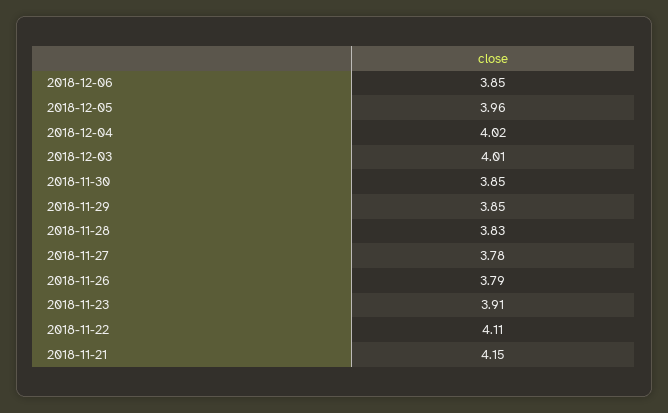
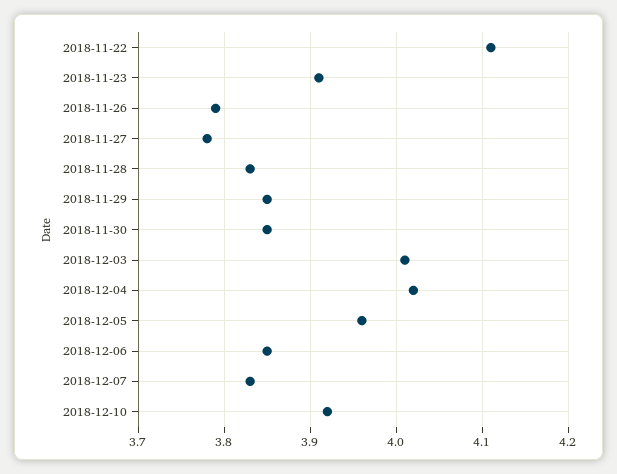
2018-11-21: 4.15 -> none
2018-12-07: none -> 3.83
2018-12-10: none -> 3.92

